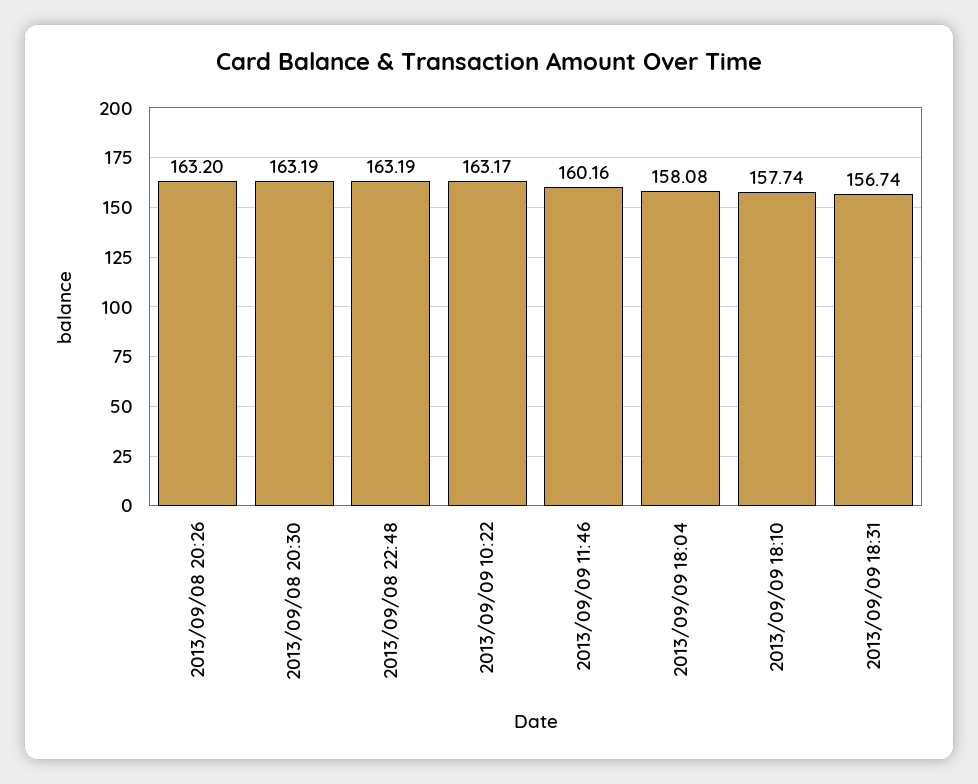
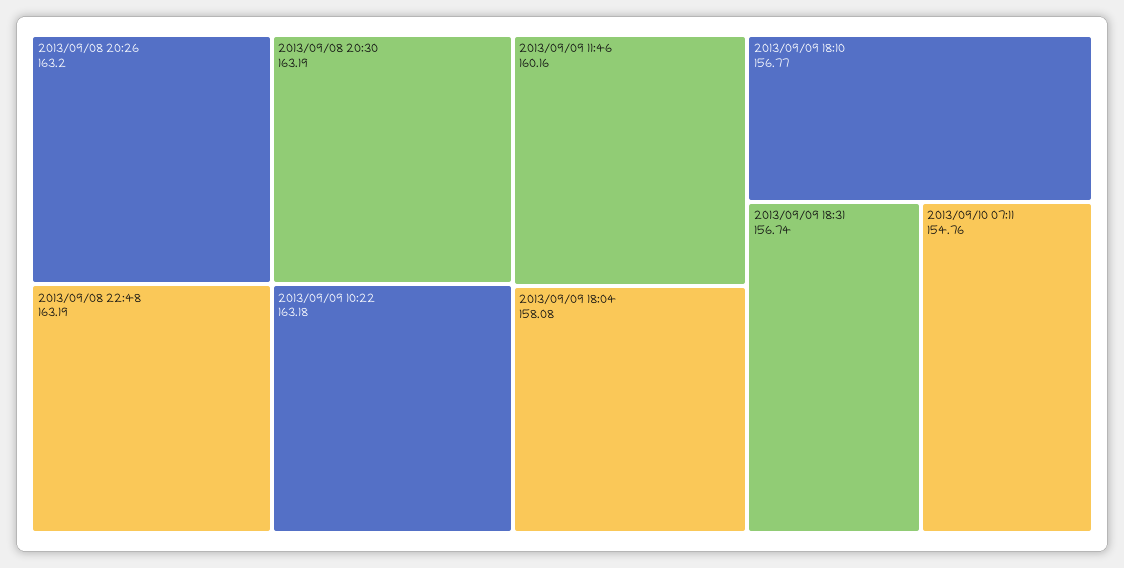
2013/09/09 10:22: 163.17 -> 163.18
2013/09/09 18:10: 157.74 -> 156.77
2013/09/10 07:11: none -> 154.76

